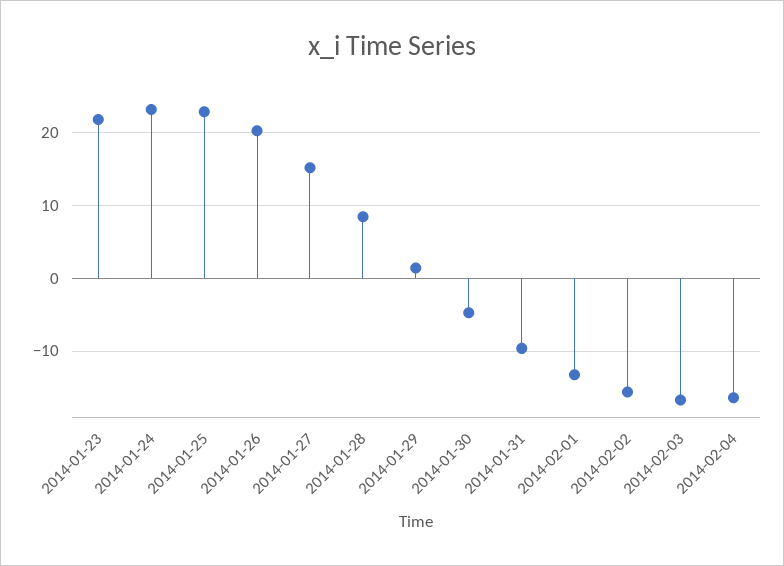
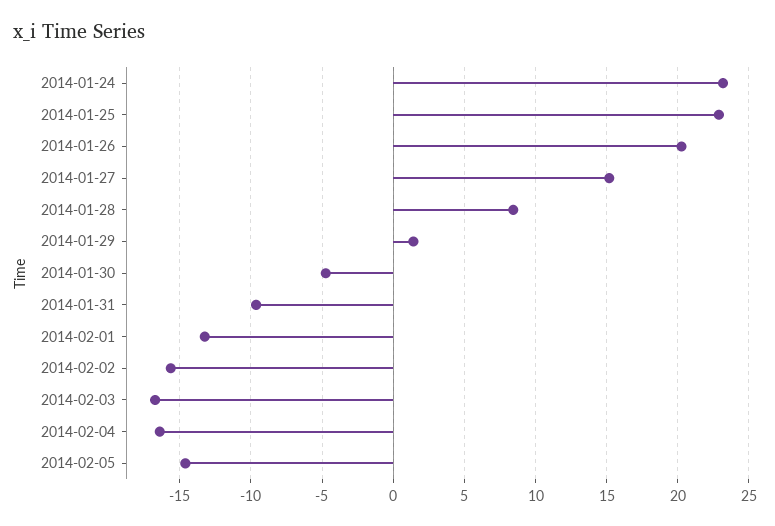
2014-01-23: 22 -> none
2014-02-05: none -> -14.5

